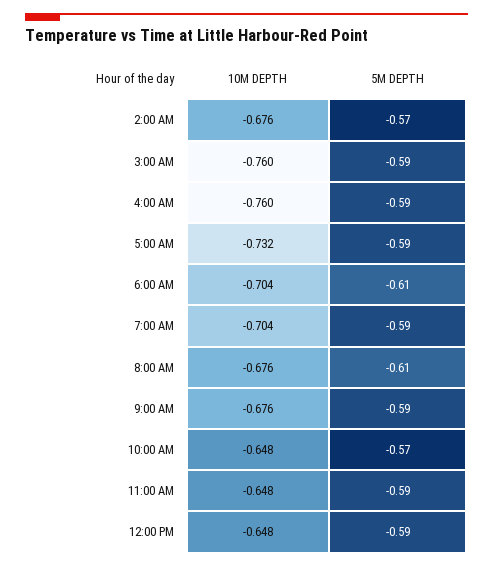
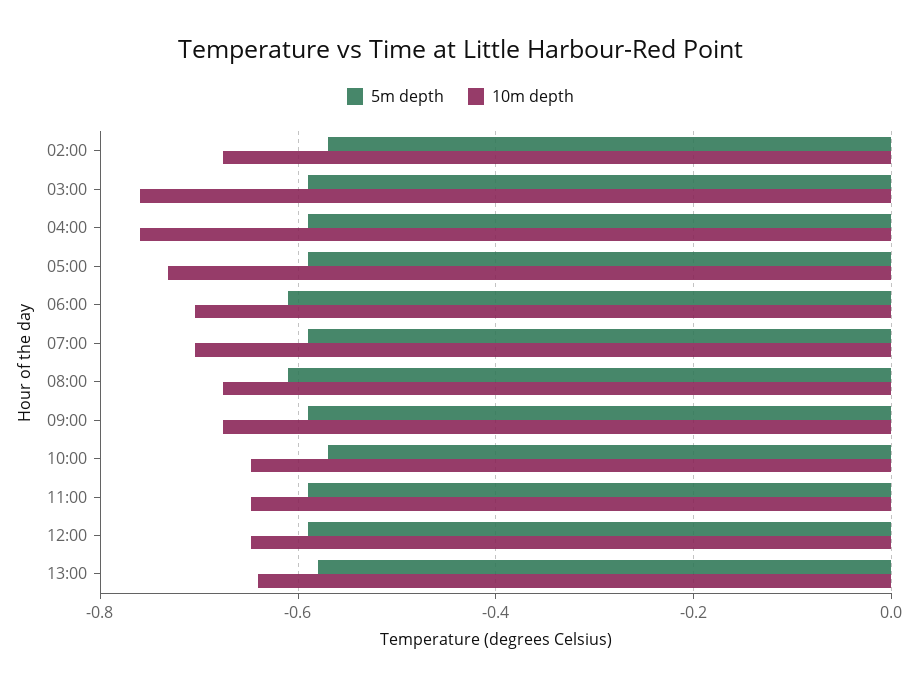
5M DEPTH, 13:00: none -> -0.58
10M DEPTH, 13:00: none -> -0.64

